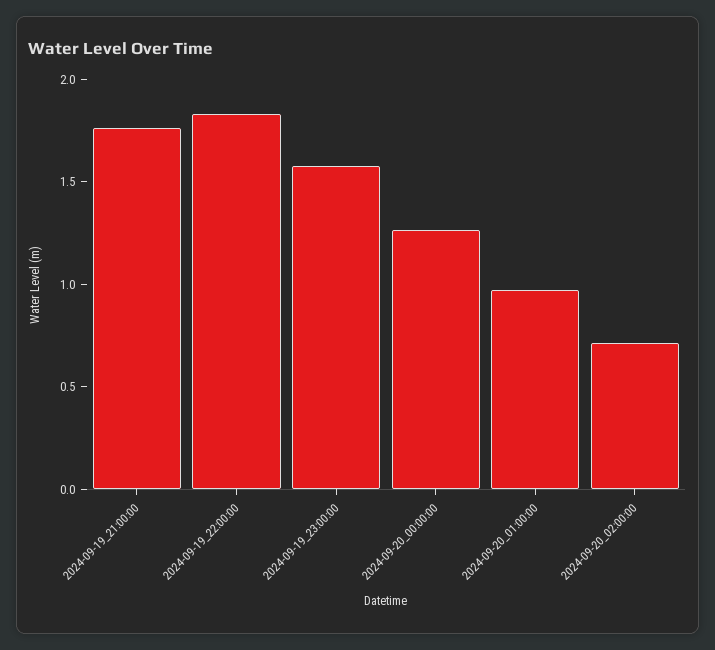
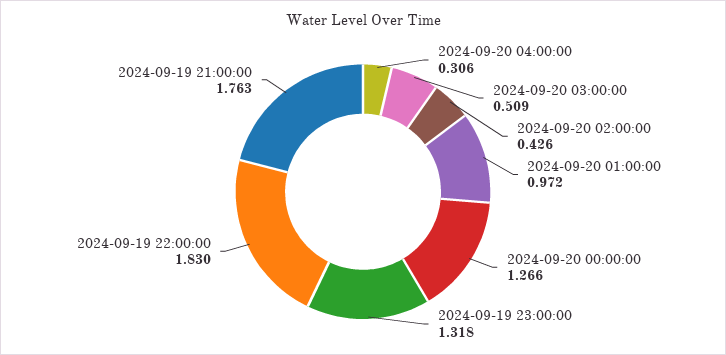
2024-09-19_23:00:00: 1.6 -> 1.318
2024-09-20_02:00:00: 0.7 -> 0.426
2024-09-20 04:00:00: none -> 0.306
2024-09-20 03:00:00: none -> 0.509

